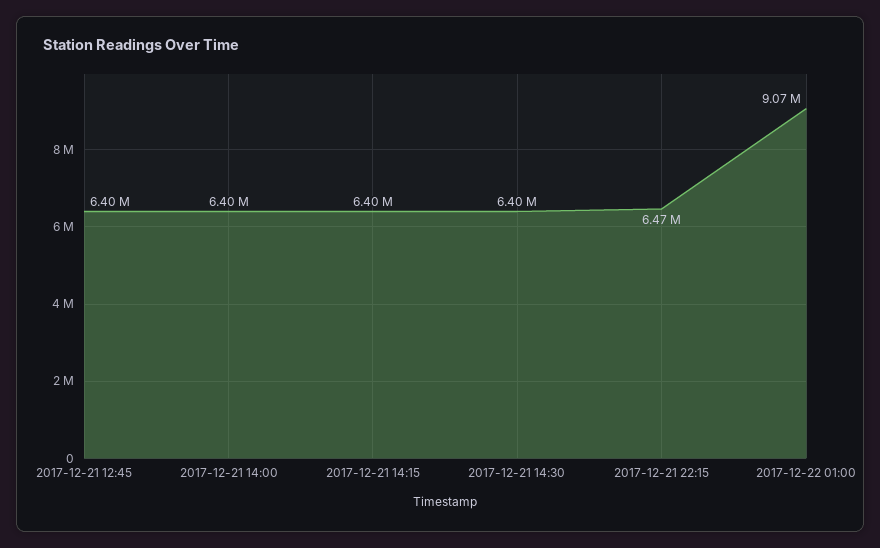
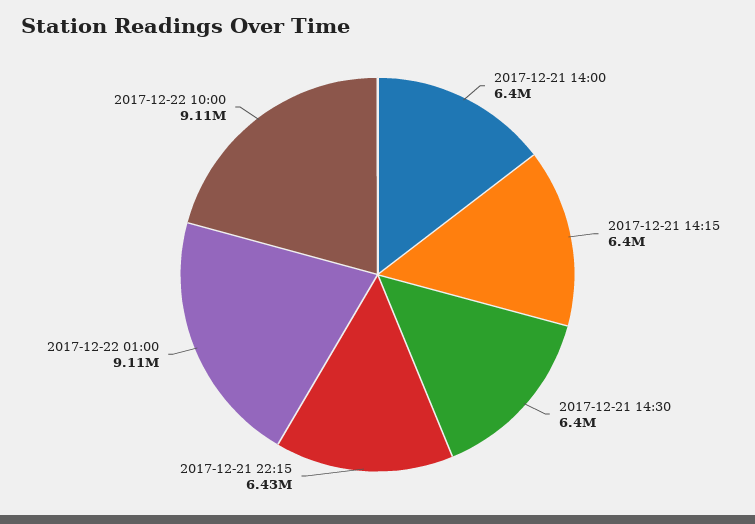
2017-12-21 12:45: 6400000 -> none
2017-12-21 22:15: 6470000 -> 6430000
2017-12-22 01:00: 9070000 -> 9110000
2017-12-22 10:00: none -> 9110000

